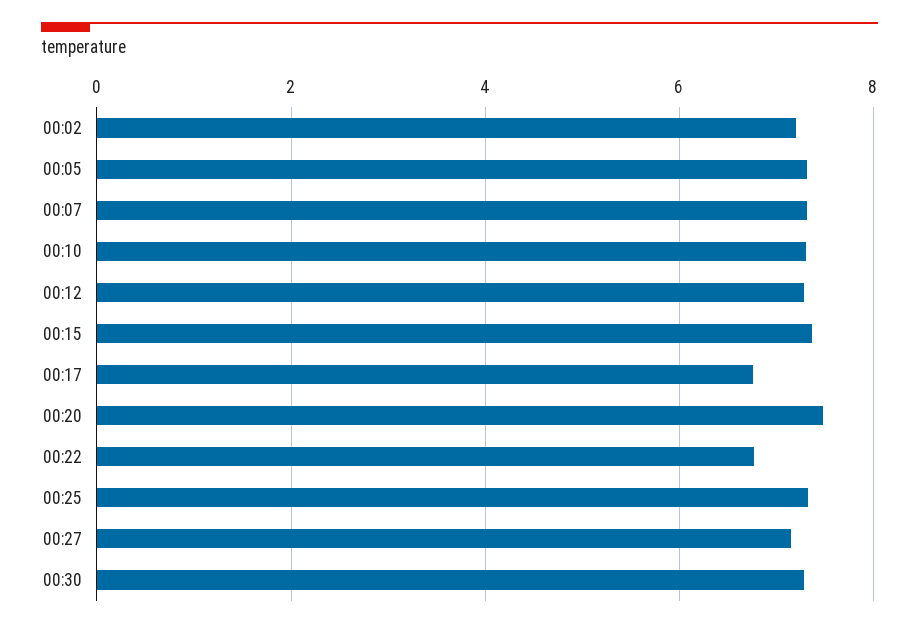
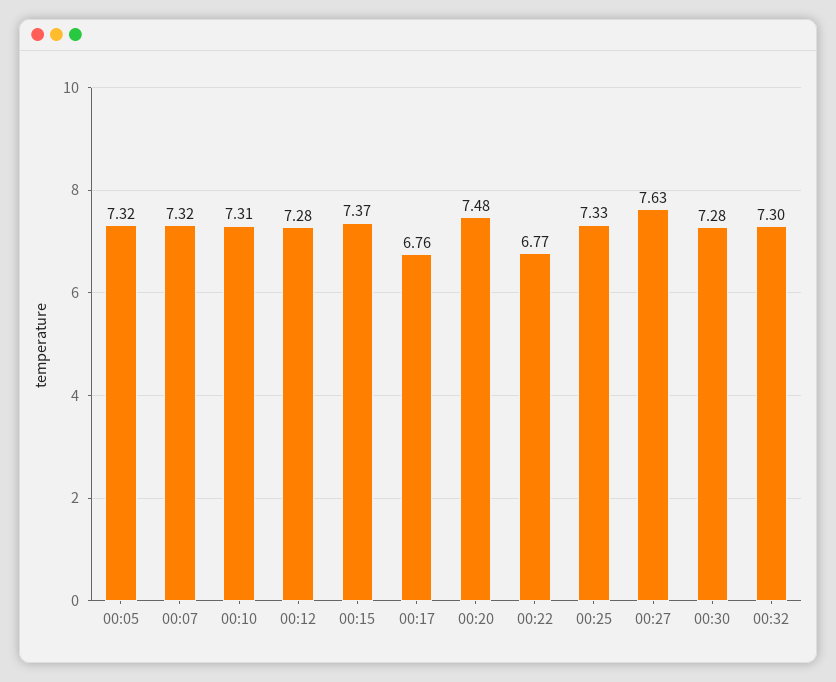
00:02: 7.2 -> none
00:27: 7.2 -> 7.63
00:32: none -> 7.3

